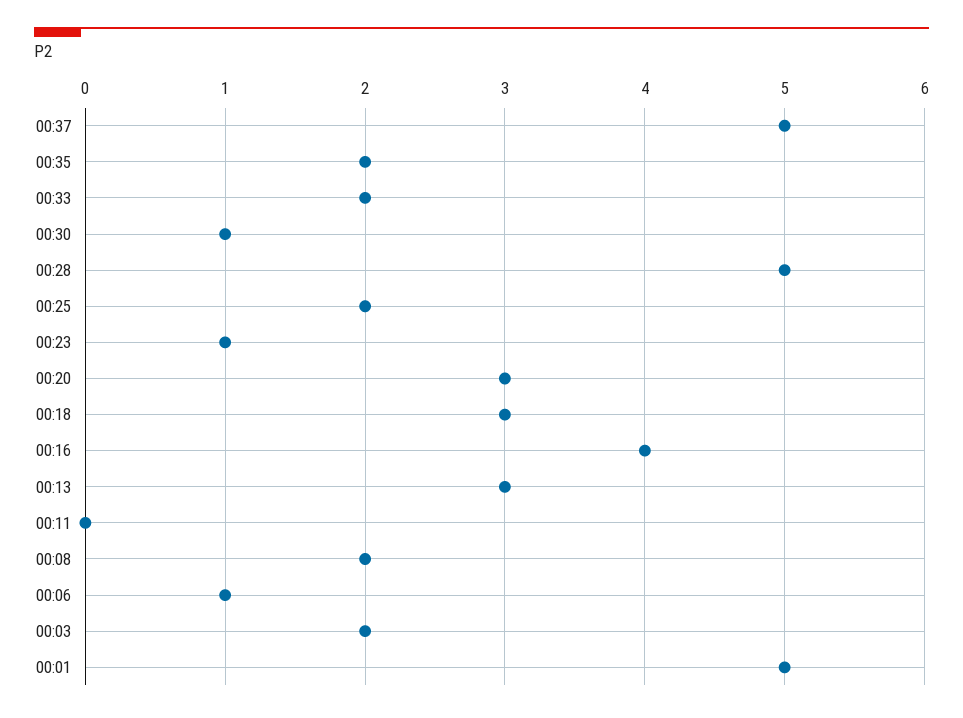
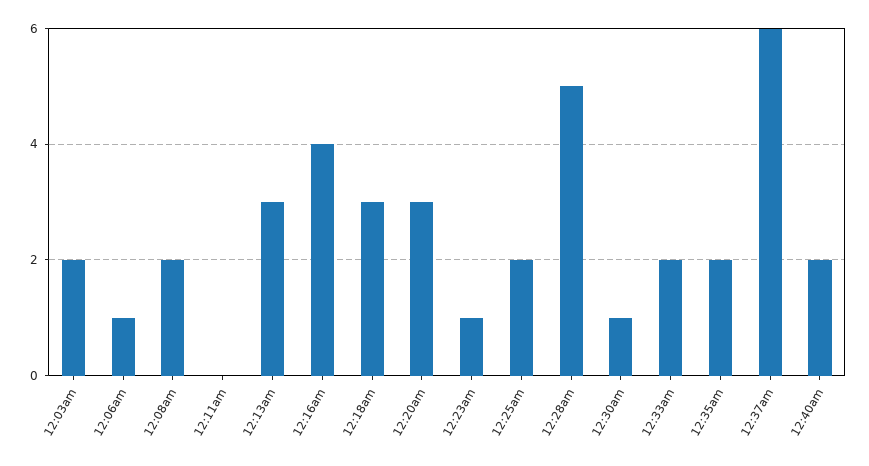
00:37: 5 -> 6
00:01: 5 -> none
12:40am: none -> 2

